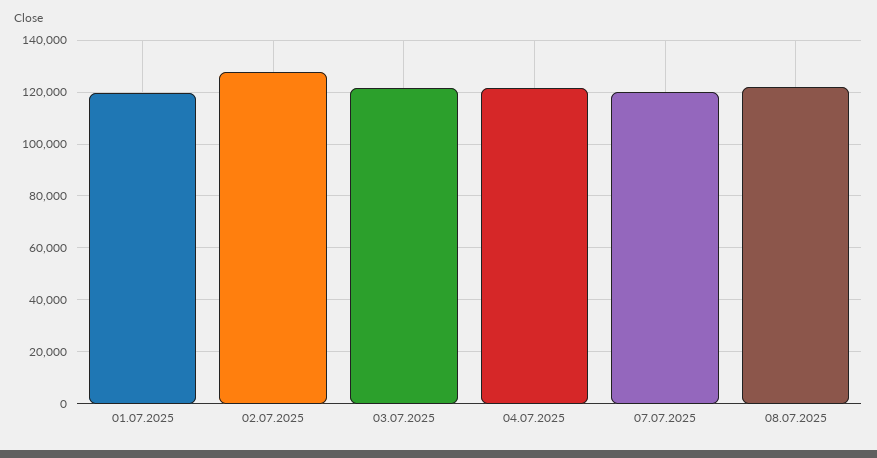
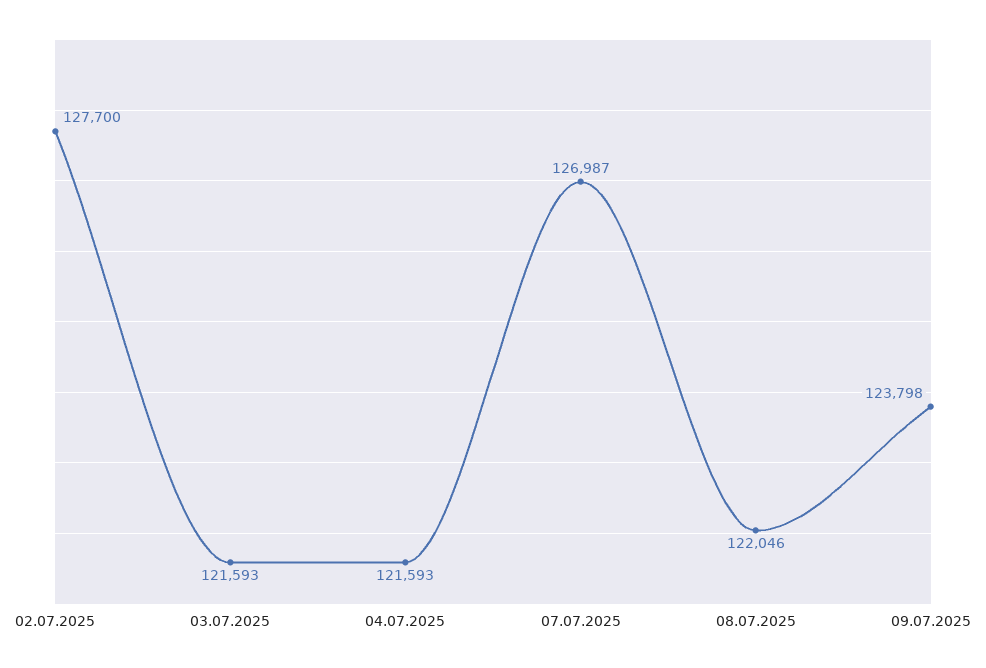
01.07.2025: 120000 -> none
07.07.2025: 120000 -> 126987
09.07.2025: none -> 123798

